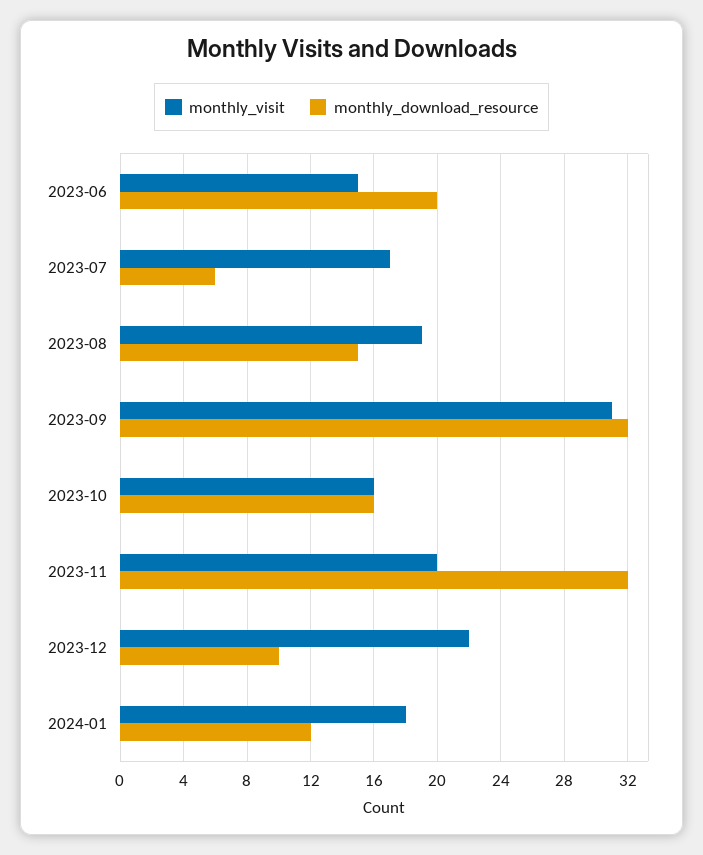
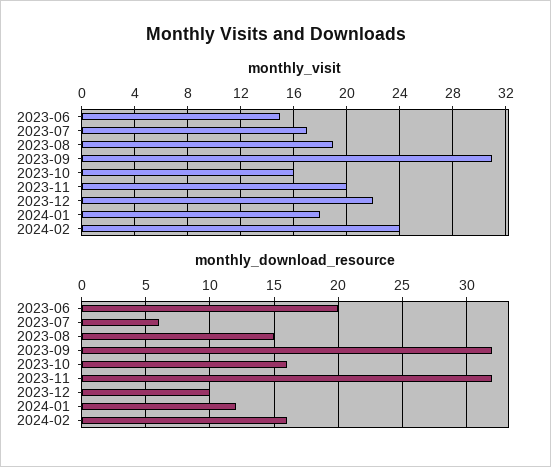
monthly_visit, 2024-02: none -> 24
monthly_download_resource, 2024-02: none -> 16

